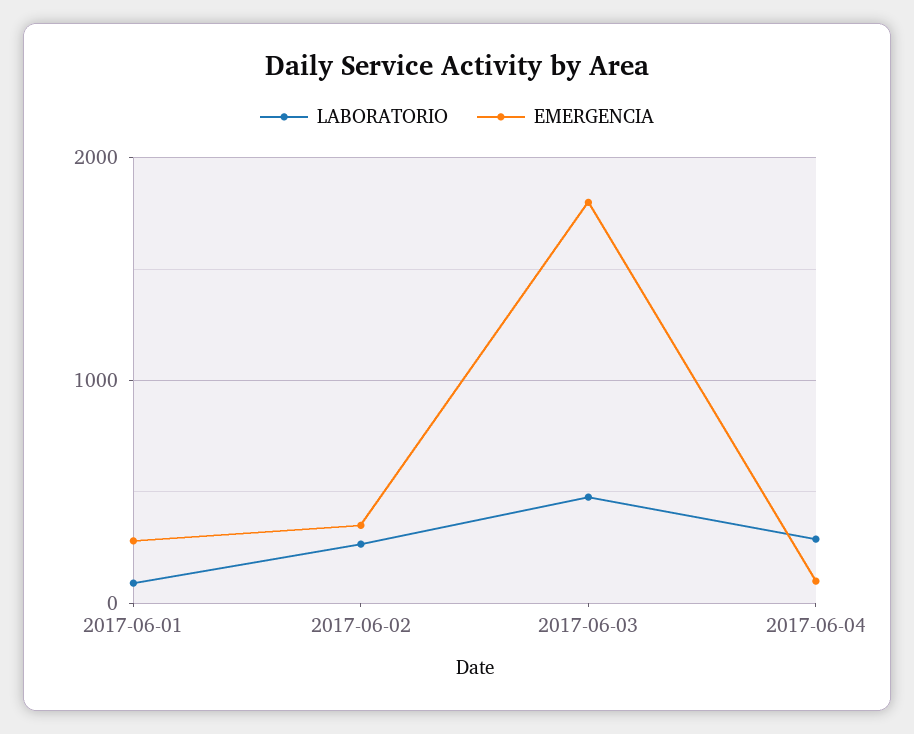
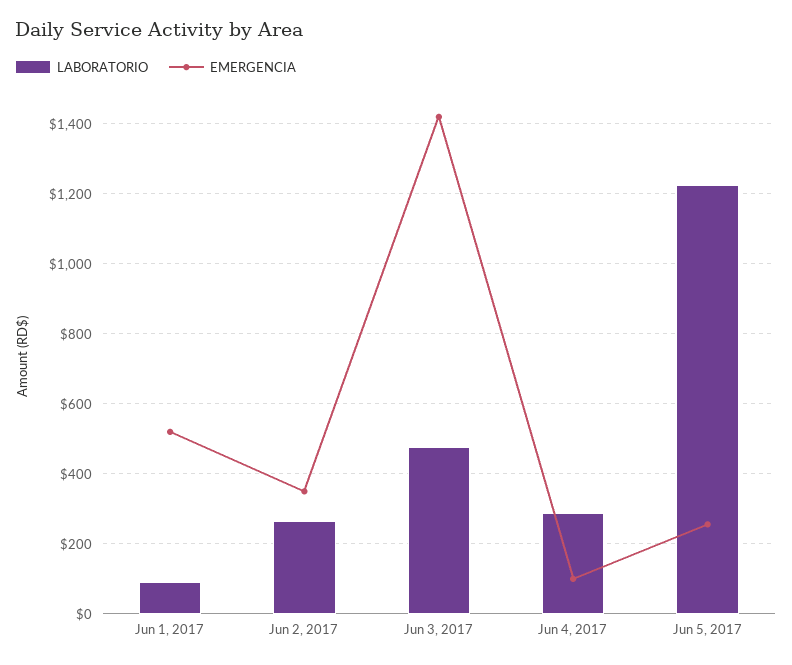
EMERGENCIA, 2017-06-01: 300 -> 520
EMERGENCIA, 2017-06-03: 1800 -> 1420
LABORATORIO, Jun 5, 2017: none -> 1220
EMERGENCIA, Jun 5, 2017: none -> 260

